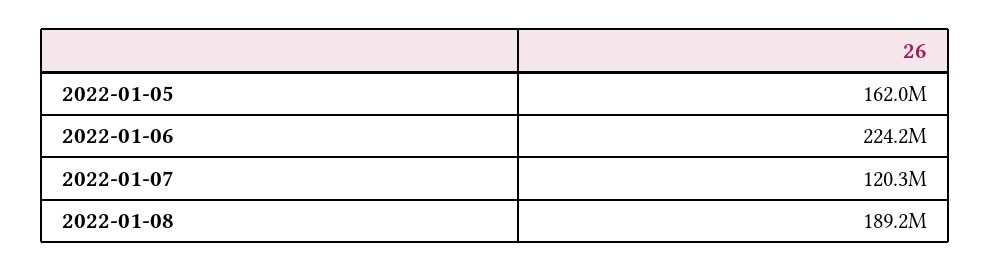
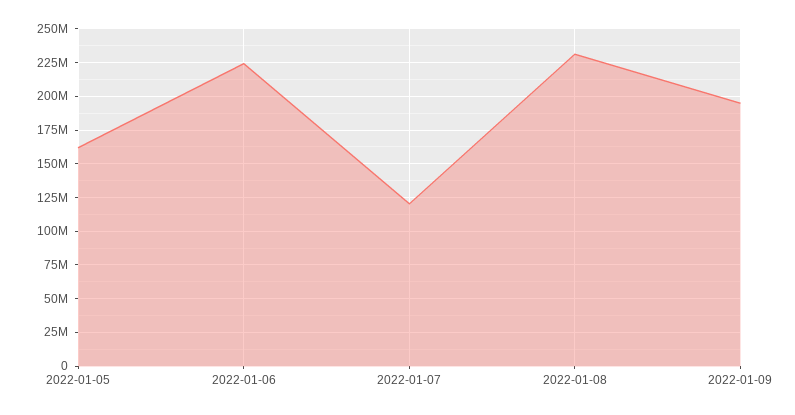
2022-01-08: 189200000 -> 230000000
2022-01-09: none -> 195000000

